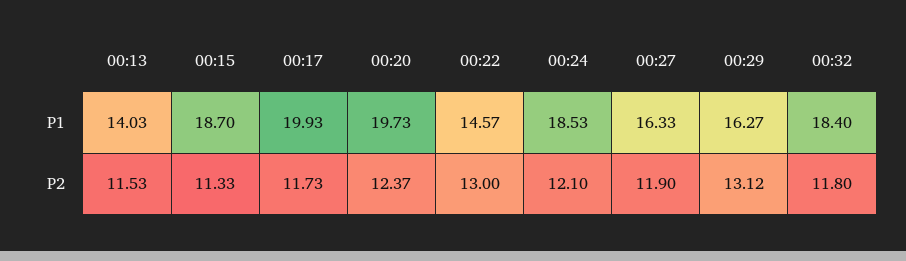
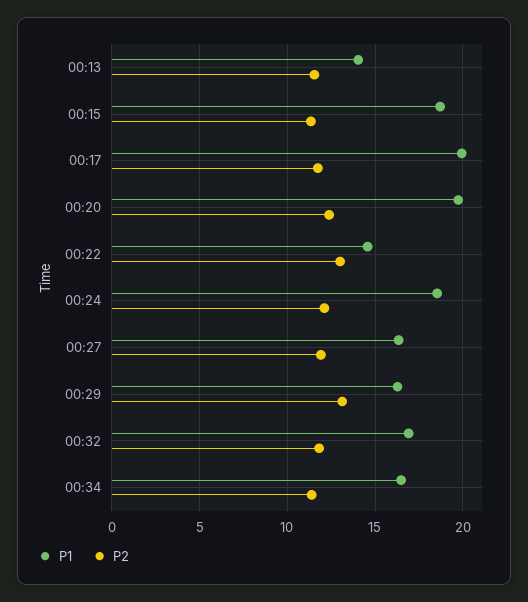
P1, 00:32: 18.4 -> 17
P1, 00:34: none -> 16.5
P2, 00:34: none -> 11.5

